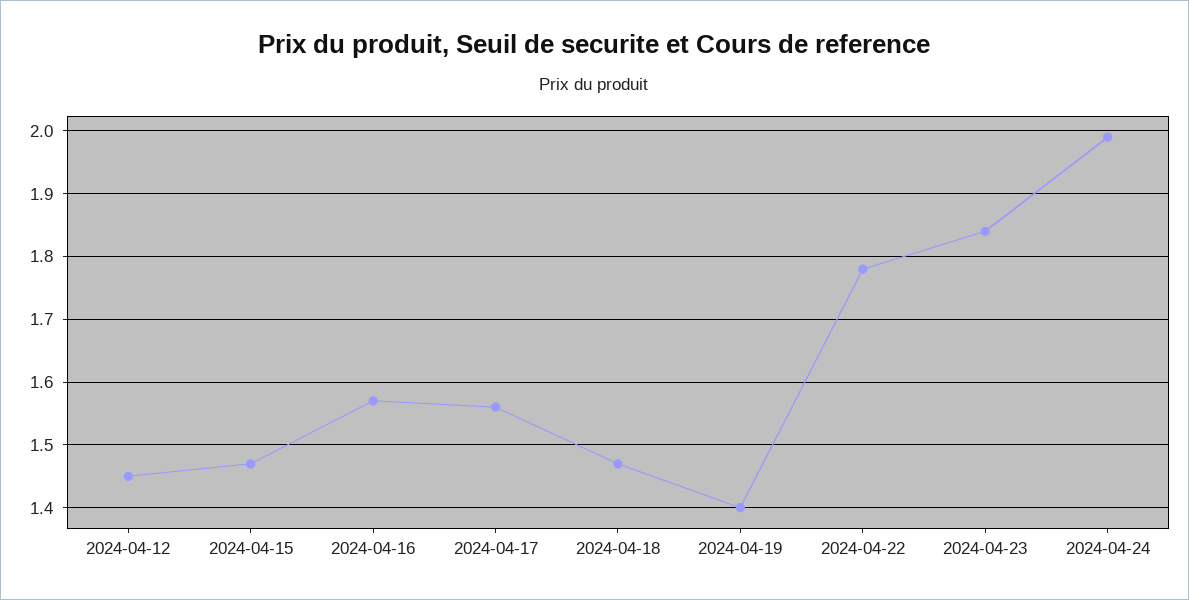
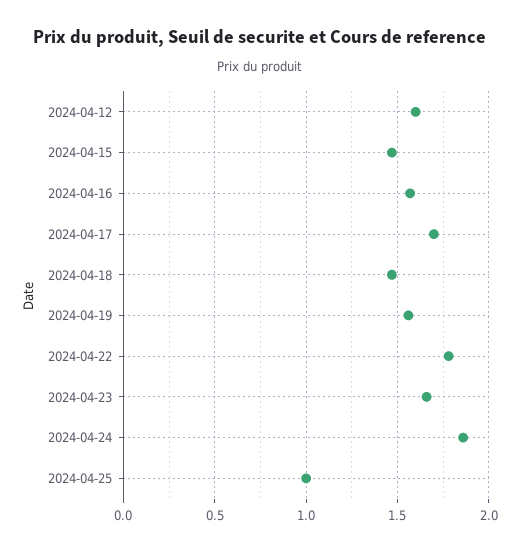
2024-04-12: 1.45 -> 1.6
2024-04-17: 1.56 -> 1.7
2024-04-19: 1.4 -> 1.55
2024-04-23: 1.84 -> 1.65
2024-04-24: 1.99 -> 1.85
2024-04-25: none -> 1

